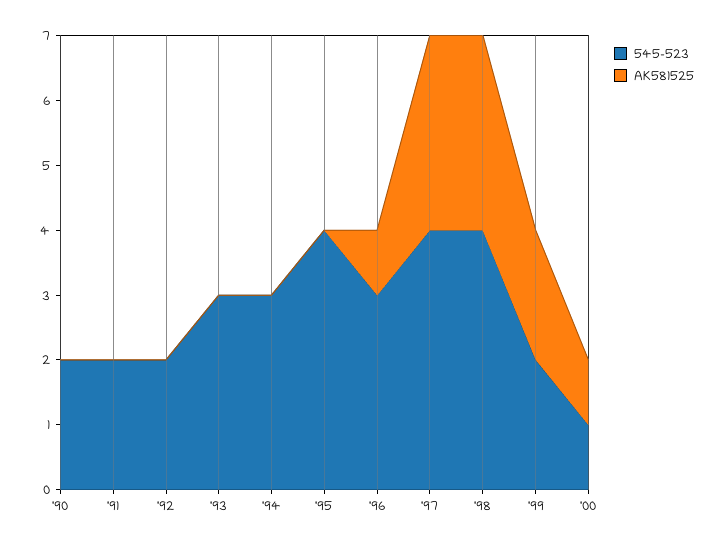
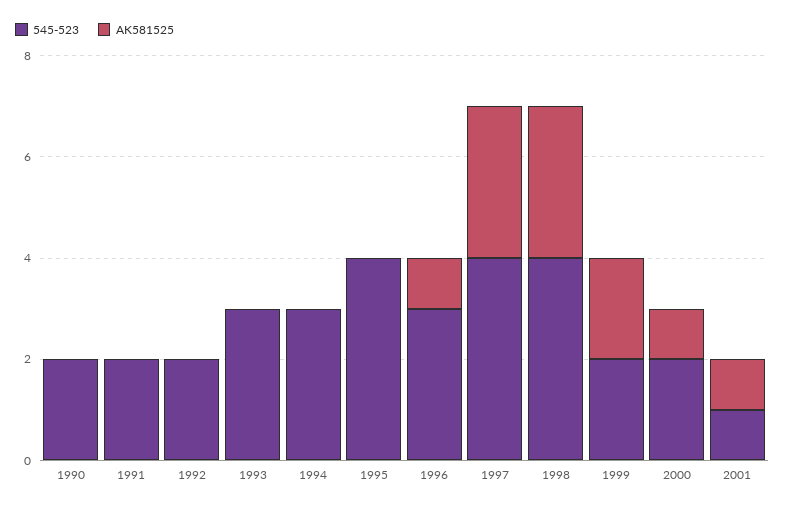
545-523, '00: 1 -> 2
545-523, 2001: none -> 1
AK581525, 2001: none -> 1

